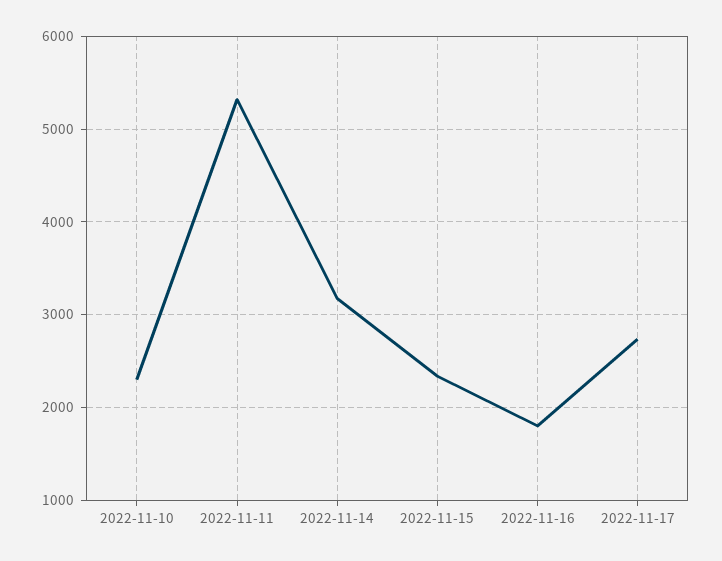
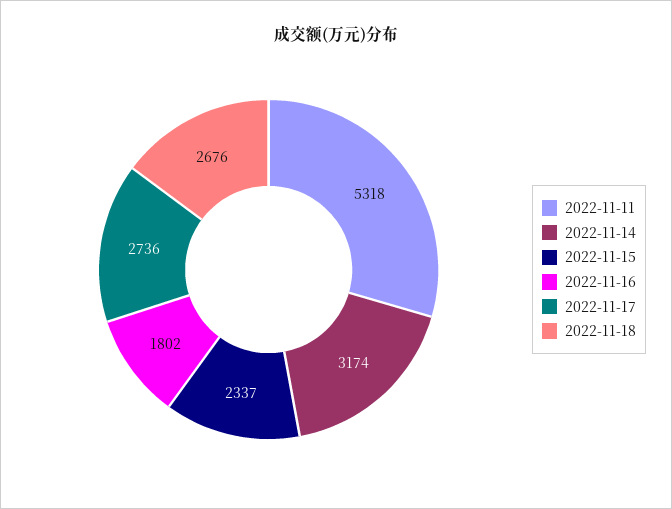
2022-11-10: 2300 -> none
2022-11-18: none -> 2676

